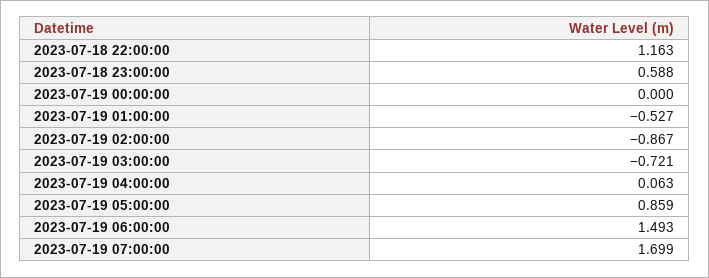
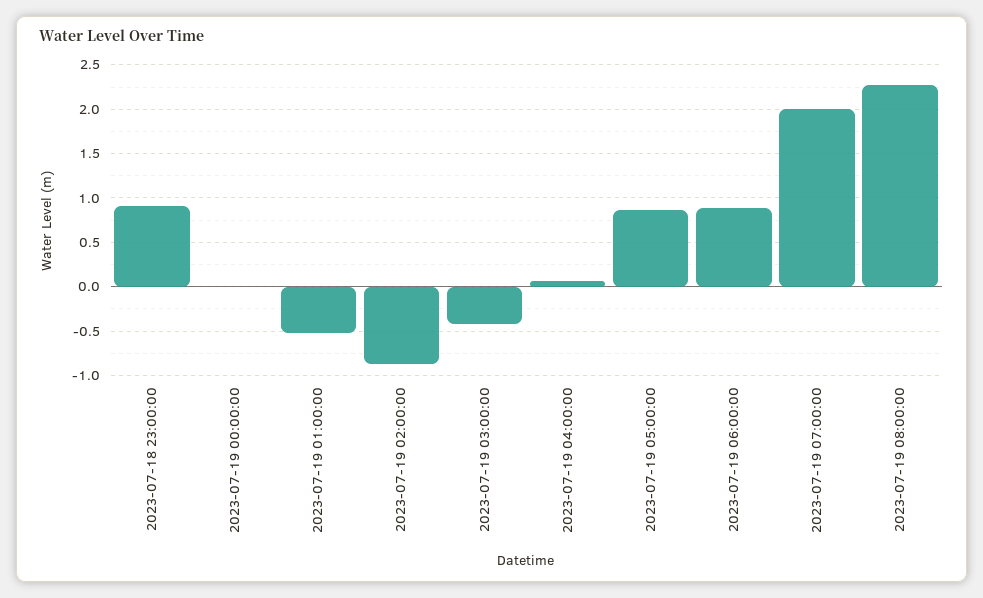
2023-07-18 22:00:00: 1.163 -> none
2023-07-18 23:00:00: 0.588 -> 0.9
2023-07-19 03:00:00: -0.721 -> -0.4
2023-07-19 06:00:00: 1.493 -> 0.9
2023-07-19 07:00:00: 1.699 -> 2
2023-07-19 08:00:00: none -> 2.3

